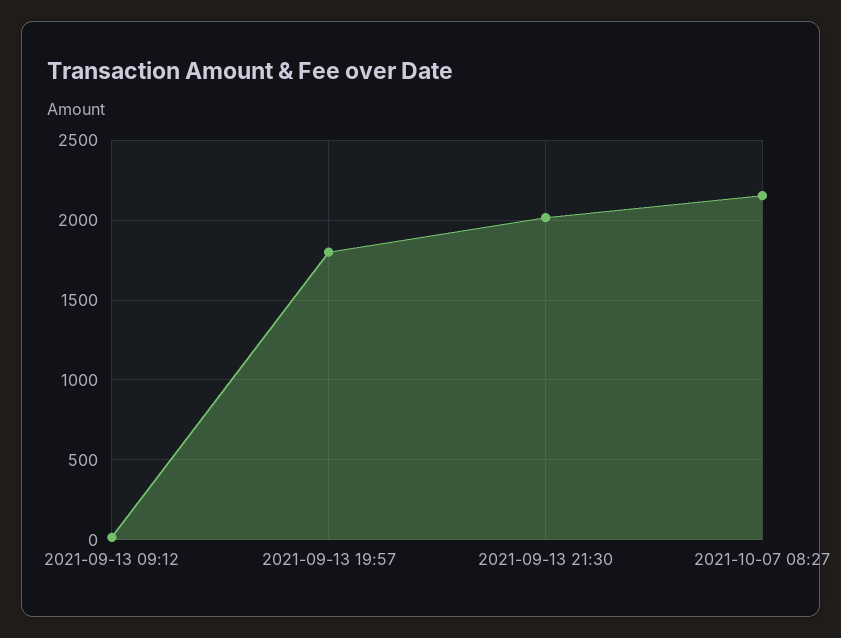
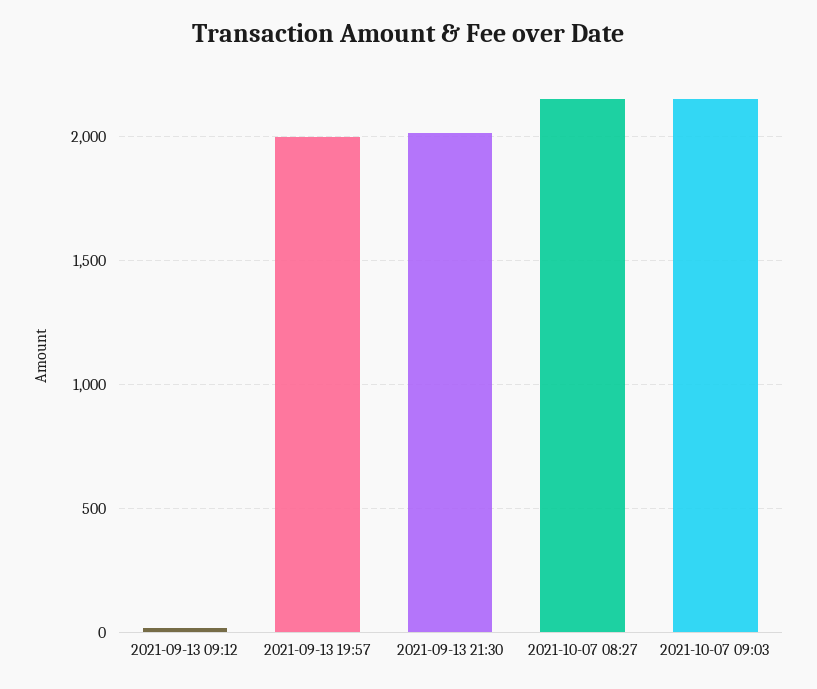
2021-09-13 19:57: 1800 -> 2000
2021-10-07 09:03: none -> 2150

